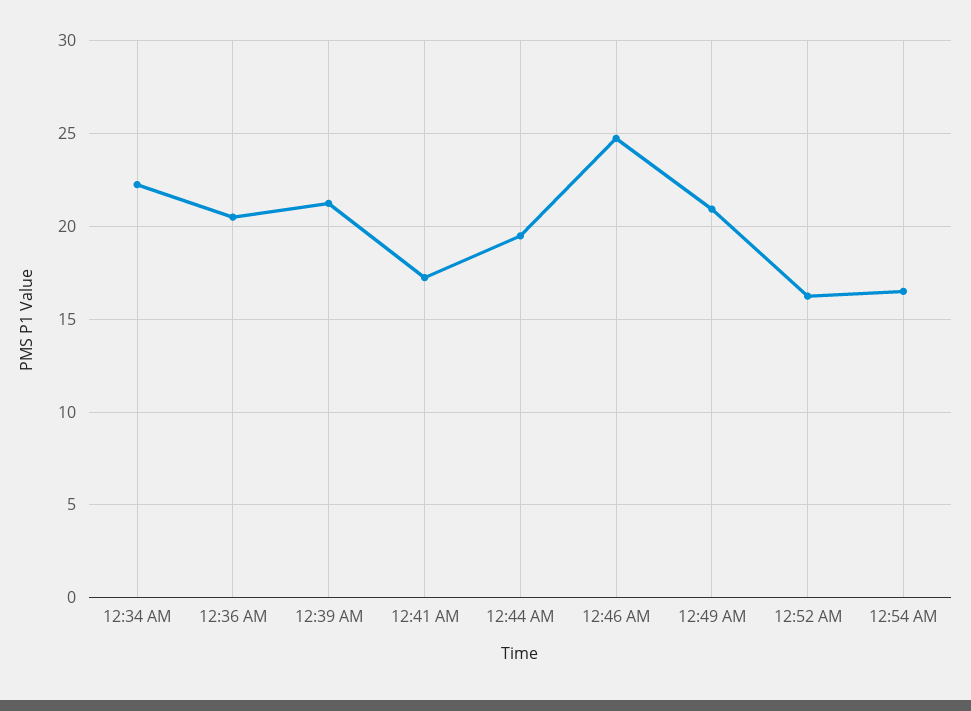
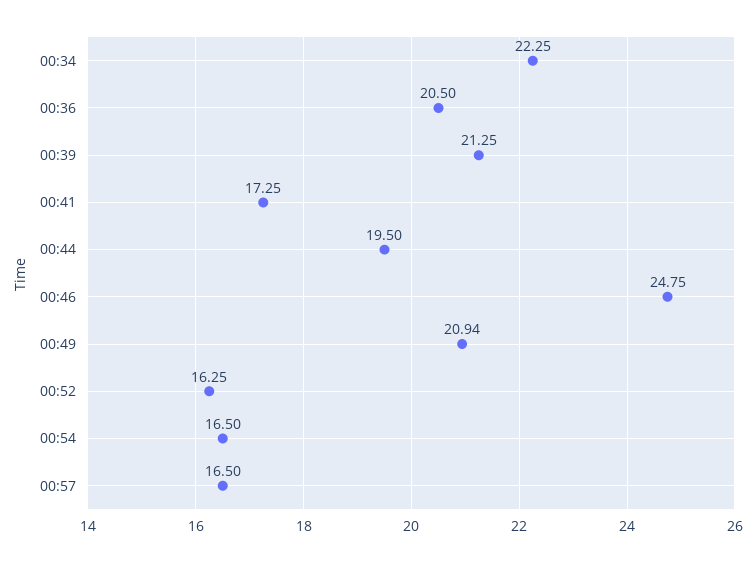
00:57: none -> 16.5

